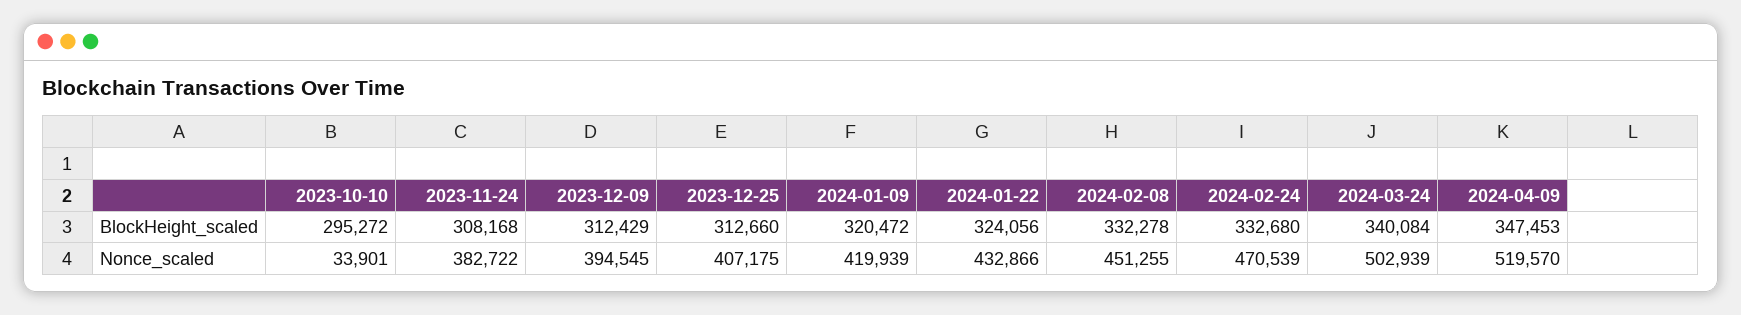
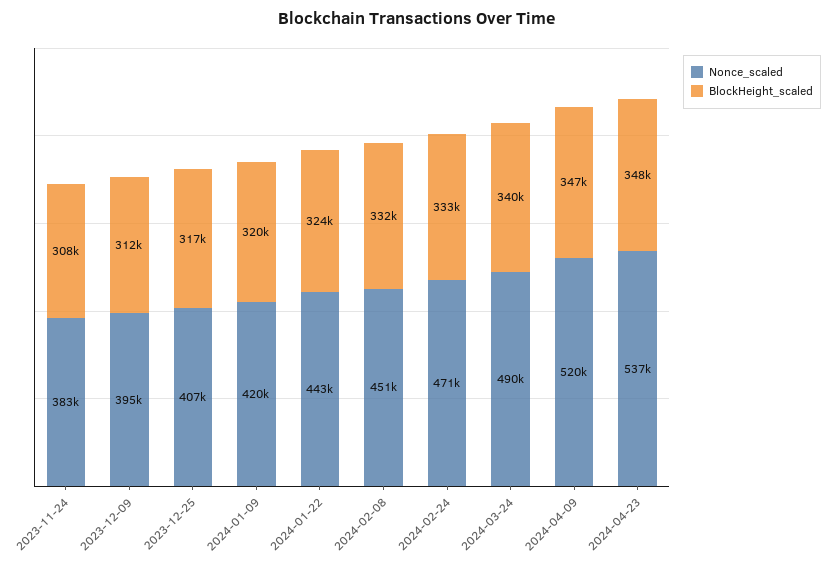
BlockHeight_scaled, 2023-10-10: 295272 -> none
BlockHeight_scaled, 2023-12-25: 312660 -> 317000
Nonce_scaled, 2023-10-10: 33901 -> none
Nonce_scaled, 2024-01-22: 432866 -> 443000
Nonce_scaled, 2024-03-24: 502939 -> 490000
Nonce_scaled, 2024-04-23: none -> 537000
BlockHeight_scaled, 2024-04-23: none -> 348000

